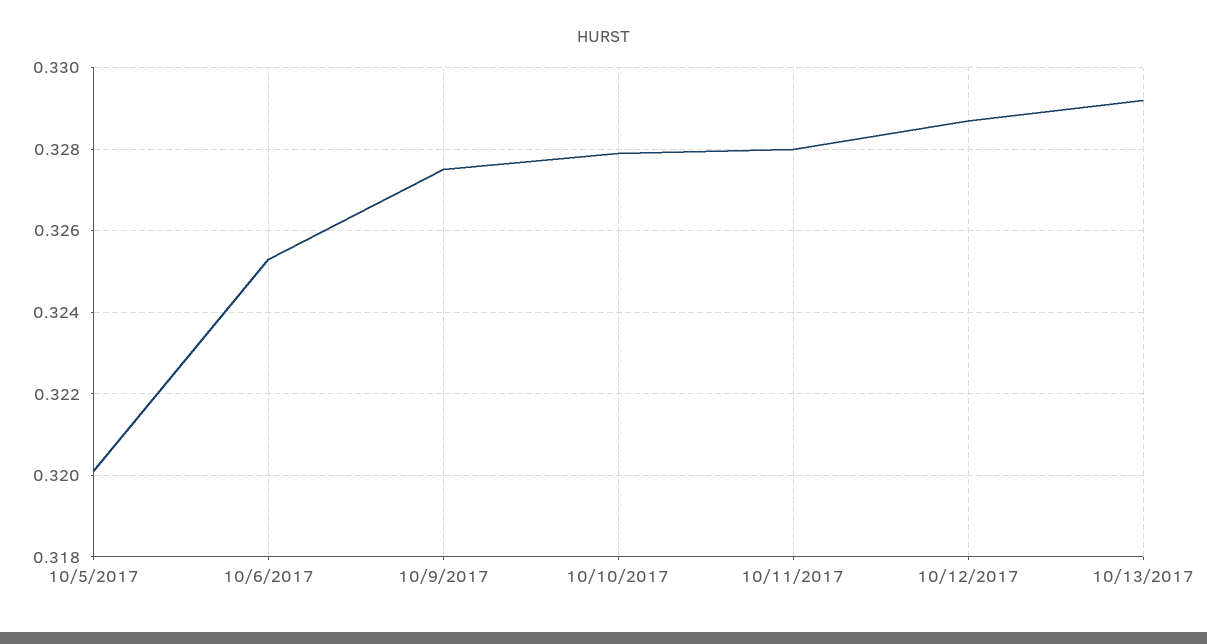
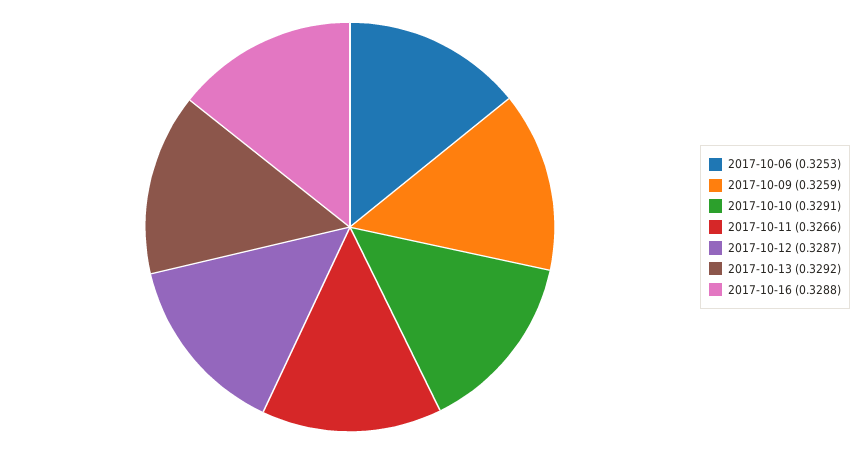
10/5/2017: 0.32 -> none
10/9/2017: 0.3275 -> 0.3259
10/10/2017: 0.328 -> 0.3291
10/11/2017: 0.328 -> 0.3266
2017-10-16: none -> 0.3288

